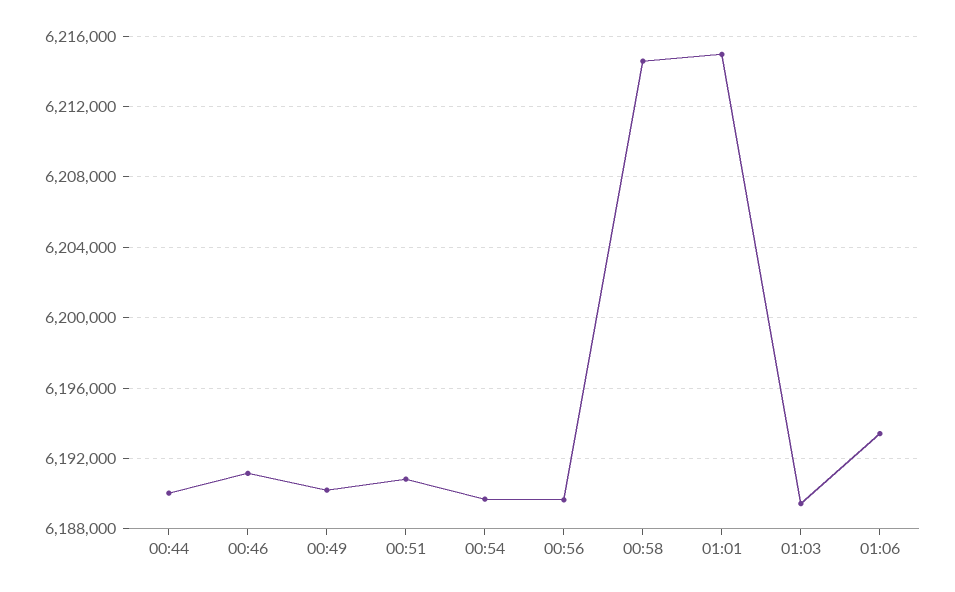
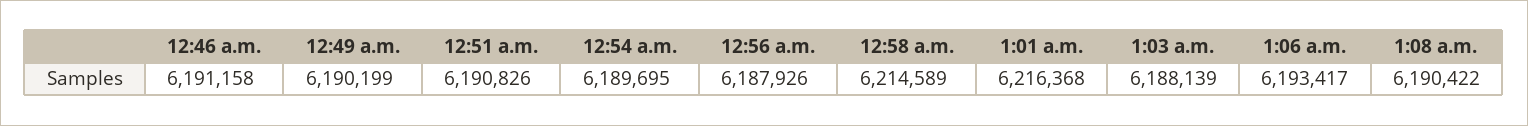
00:44: 6190000 -> none
00:56: 6189500 -> 6187926
01:01: 6215000 -> 6216368
01:03: 6189500 -> 6188139
1:08 a.m.: none -> 6190422

